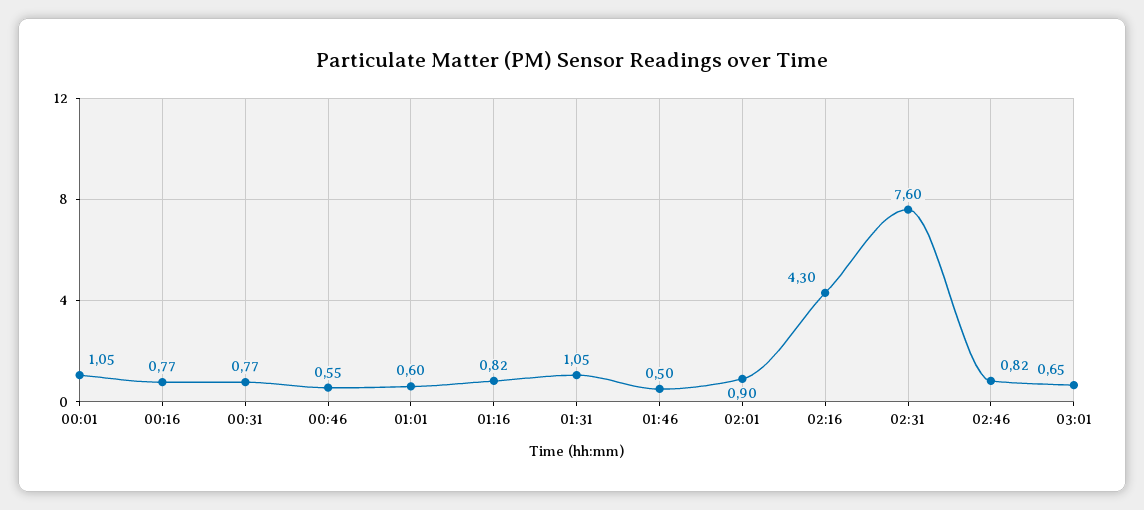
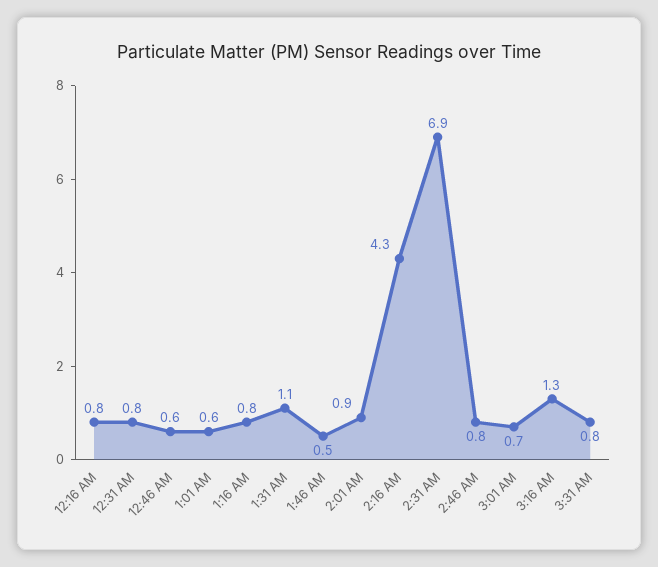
00:01: 1.05 -> none
02:31: 7.6 -> 6.9
3:16 AM: none -> 1.3
3:31 AM: none -> 0.8

